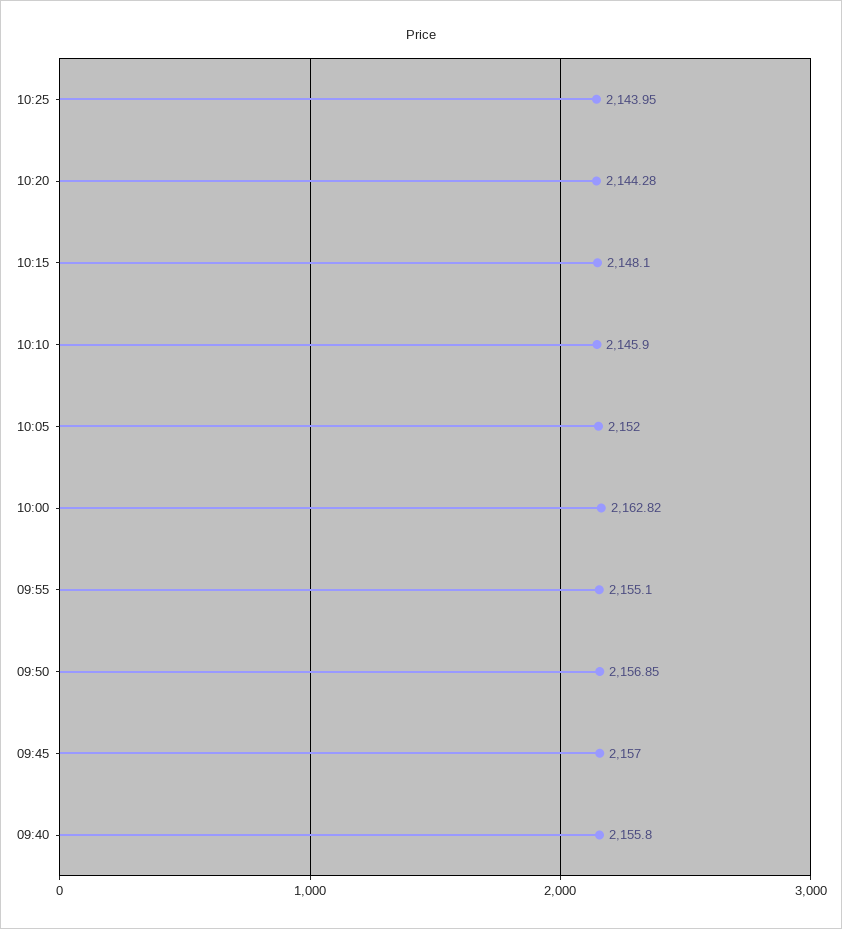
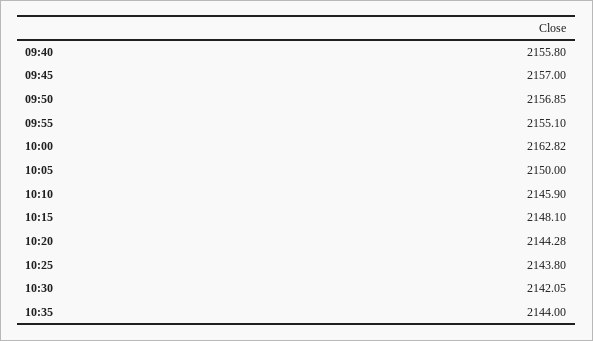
10:25: 2143.95 -> 2143.8
10:05: 2152 -> 2150
10:30: none -> 2142.05
10:35: none -> 2144

